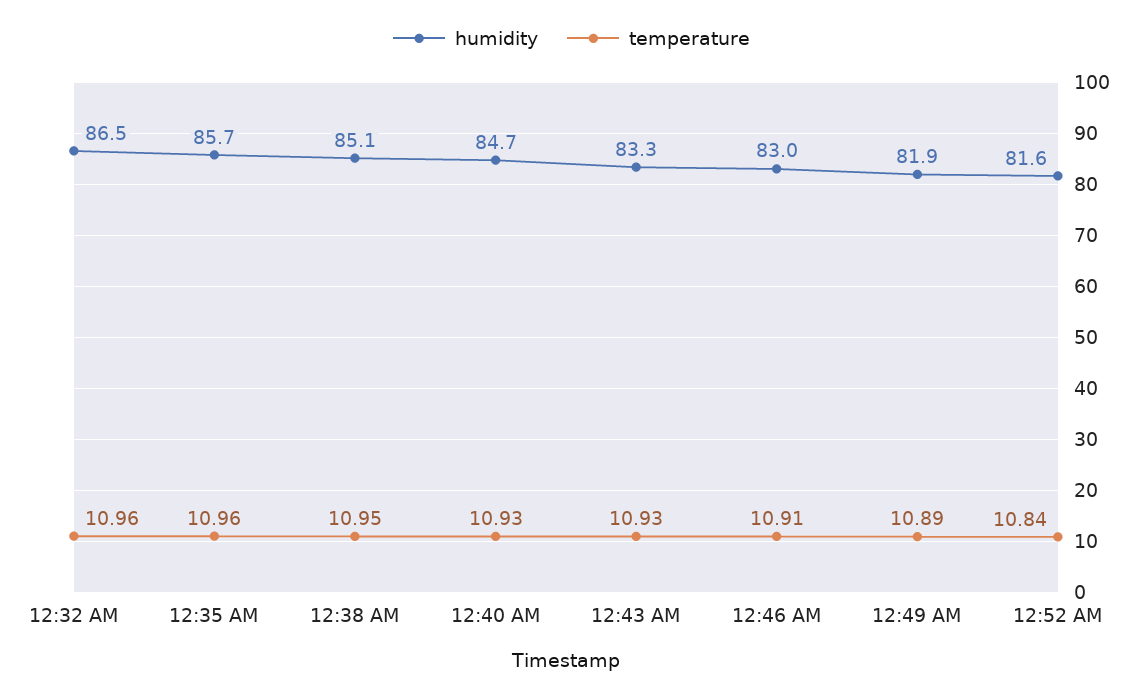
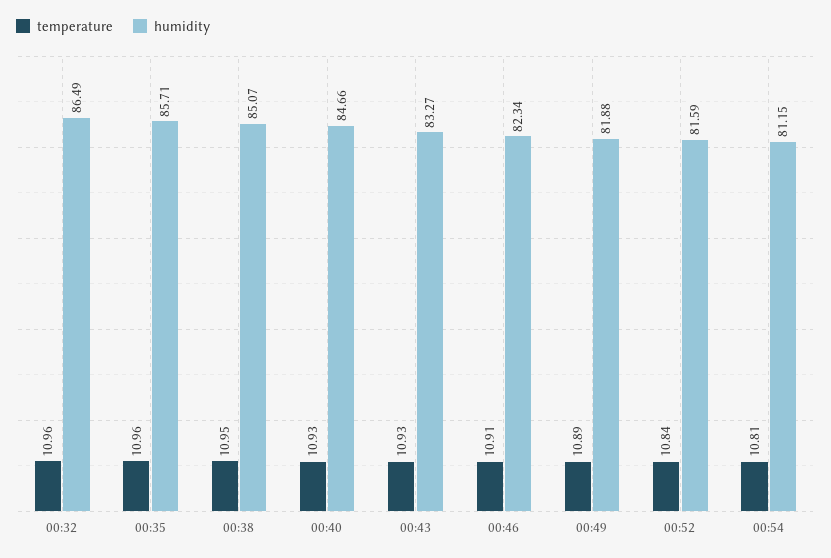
humidity, 12:46 AM: 83 -> 82.34
temperature, 00:54: none -> 10.81
humidity, 00:54: none -> 81.15

